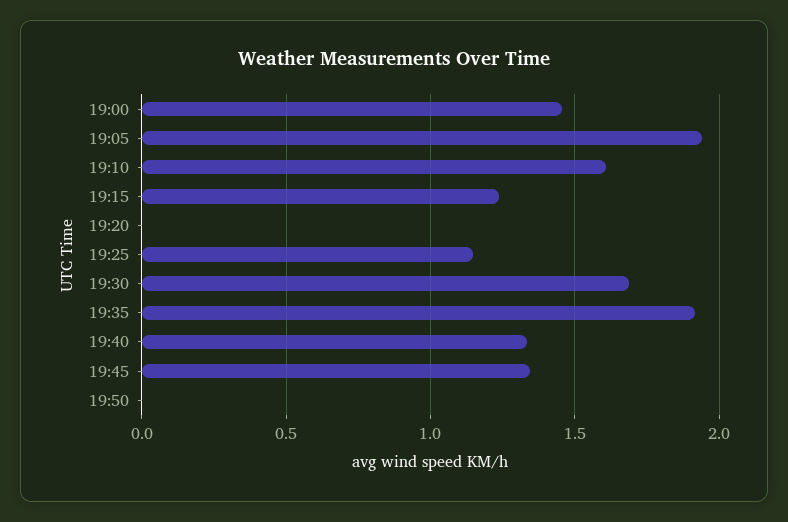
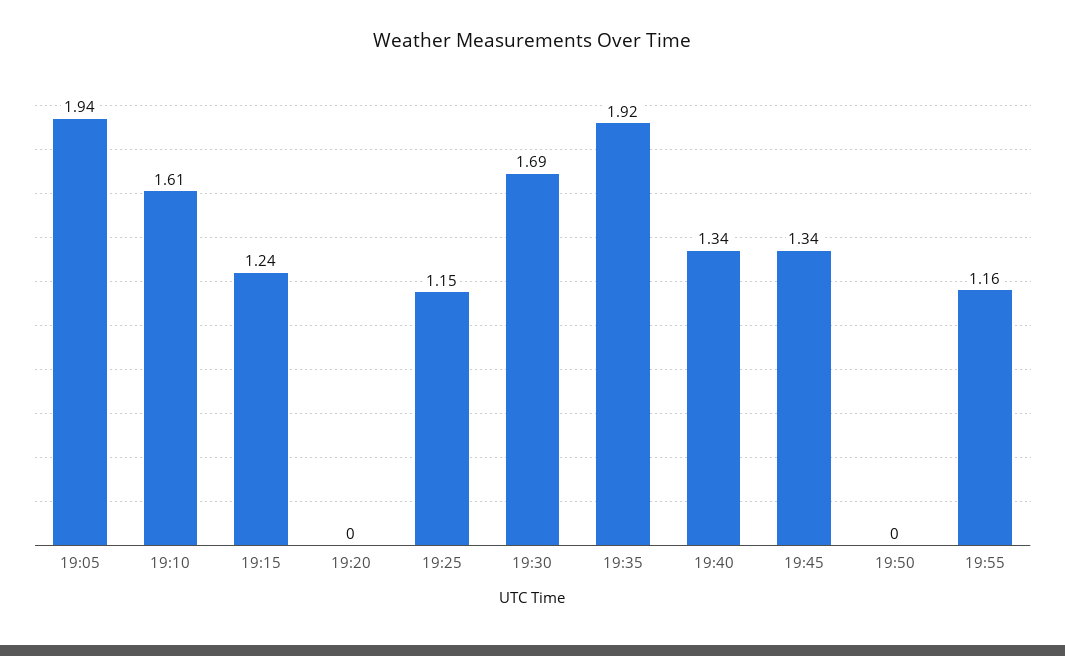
19:00: 1.45 -> none
19:55: none -> 1.16

